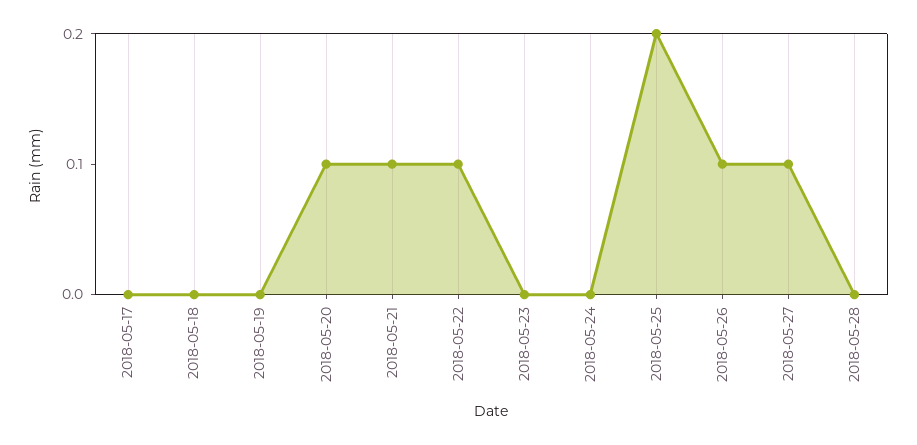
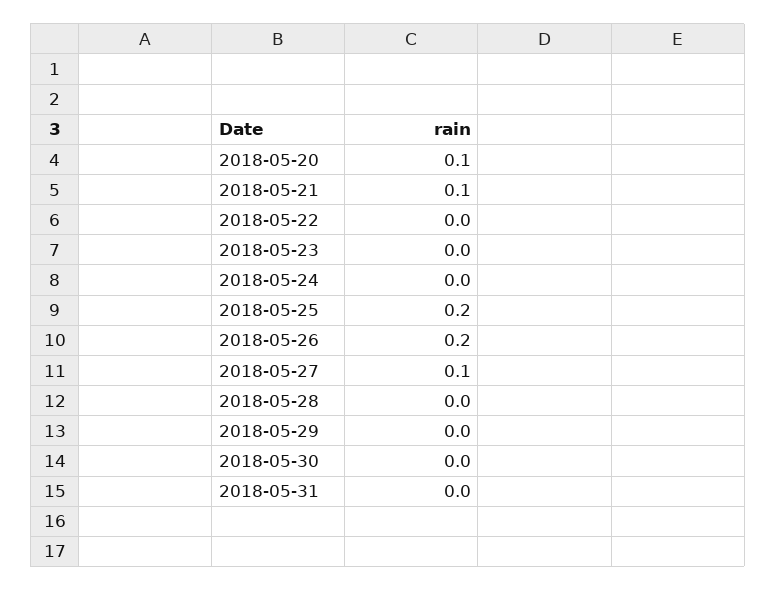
2018-05-17: 0 -> none
2018-05-18: 0 -> none
2018-05-19: 0 -> none
2018-05-22: 0.1 -> 0
2018-05-26: 0.1 -> 0.2
2018-05-29: none -> 0
2018-05-30: none -> 0
2018-05-31: none -> 0

